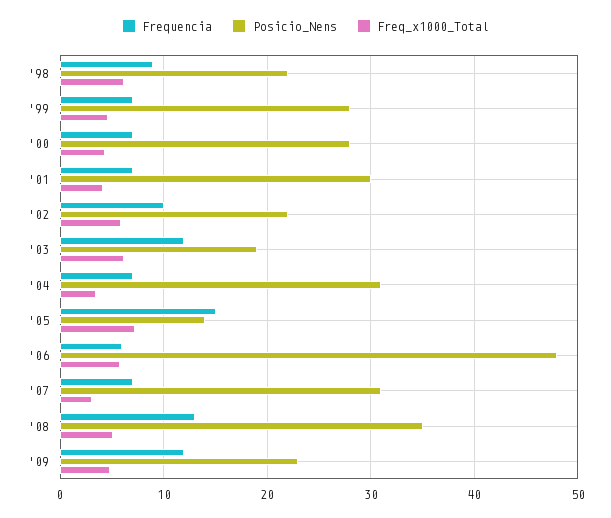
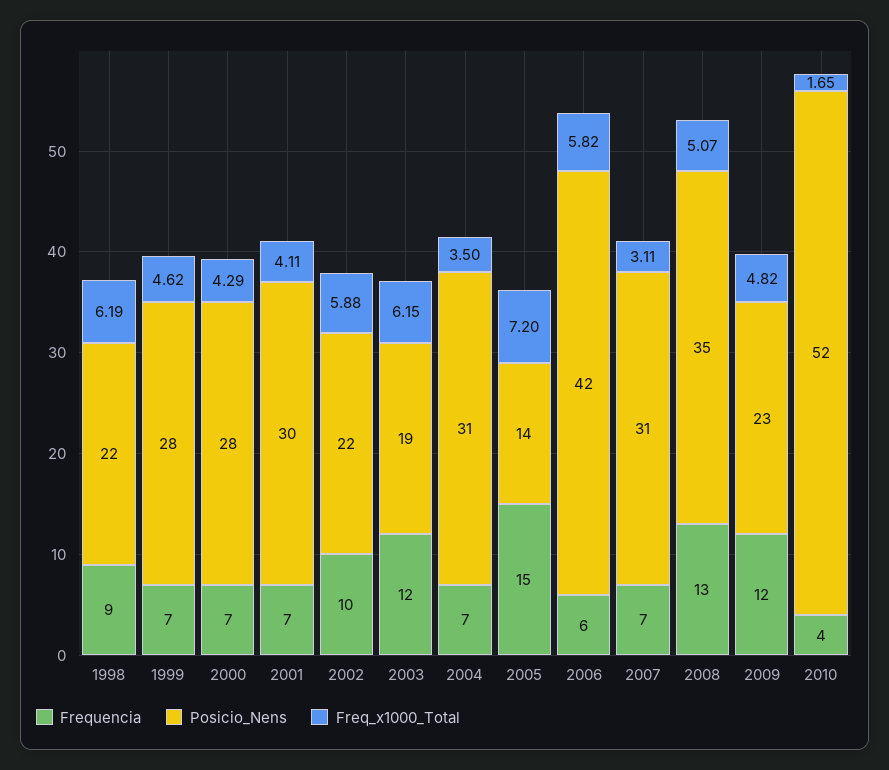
Posicio_Nens, '06: 48 -> 42
Frequencia, 2010: none -> 4
Posicio_Nens, 2010: none -> 52
Freq_x1000_Total, 2010: none -> 1.65

